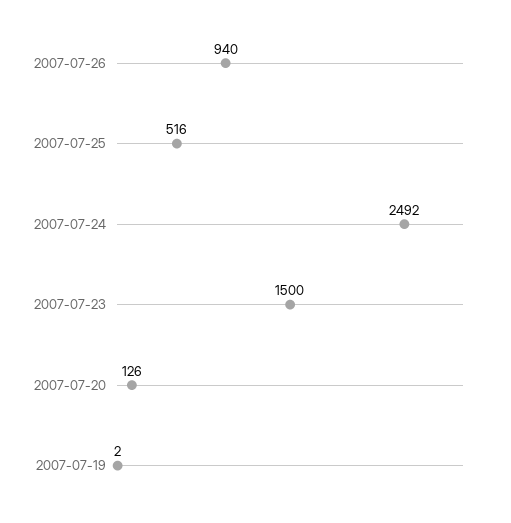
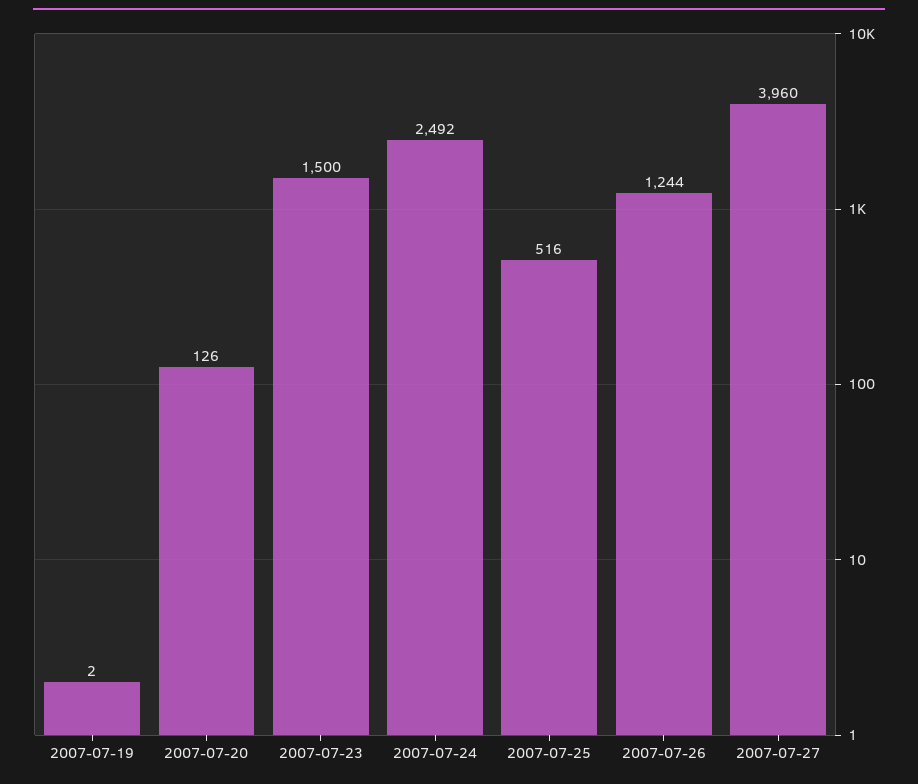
2007-07-26: 940 -> 1244
2007-07-27: none -> 3960

